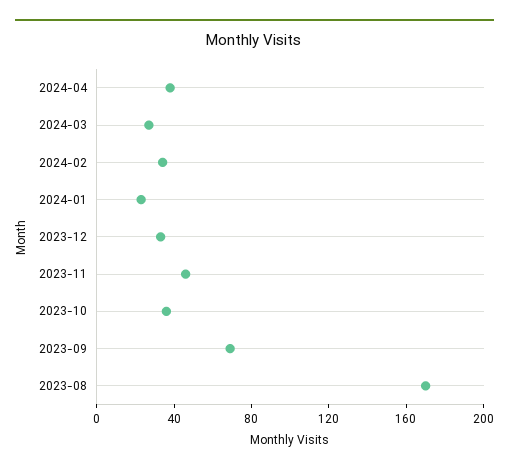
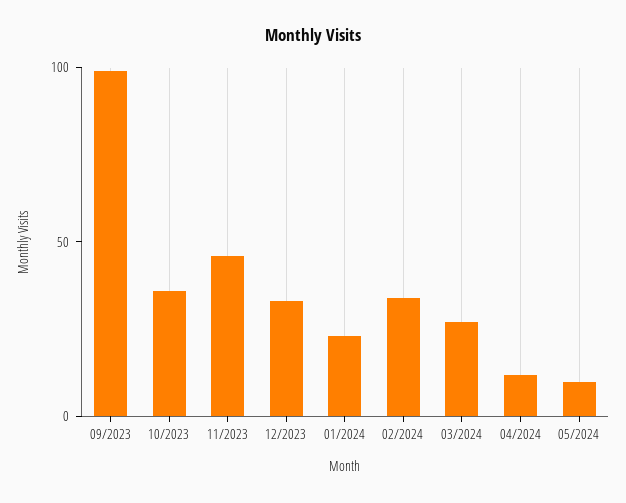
2024-04: 40 -> 10
2023-09: 70 -> 100
2023-08: 170 -> none
05/2024: none -> 10

